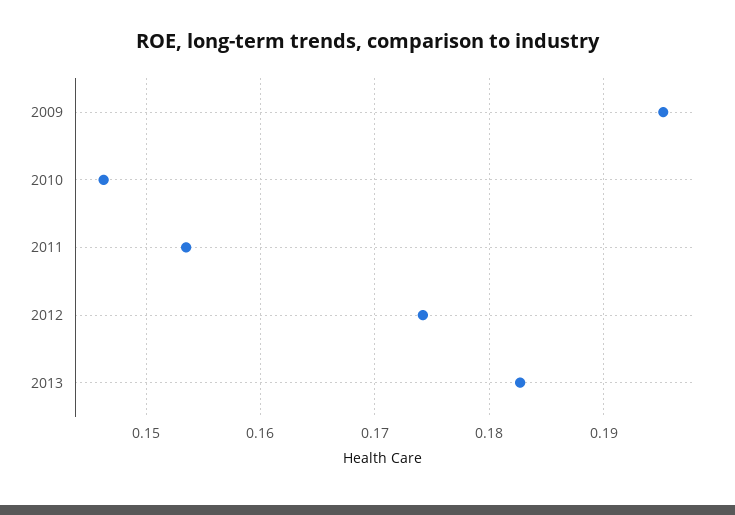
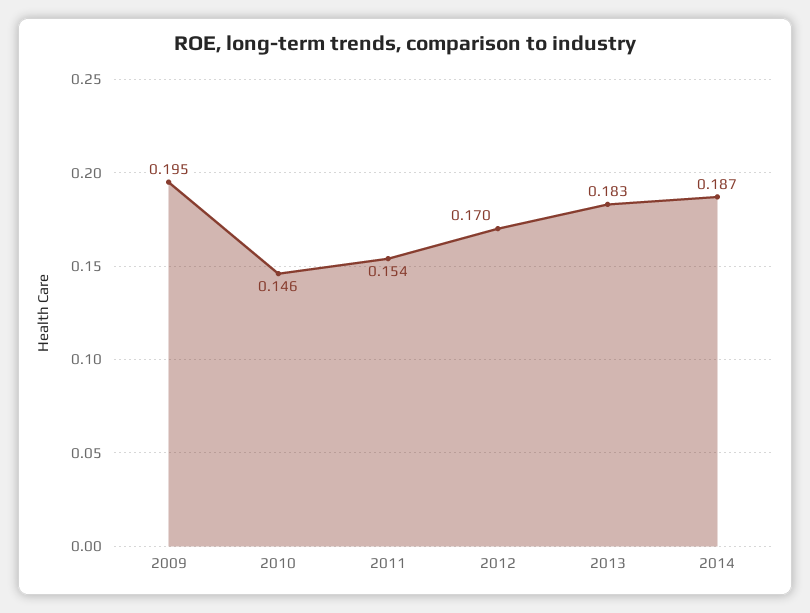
2012: 0.174 -> 0.17
2014: none -> 0.187

